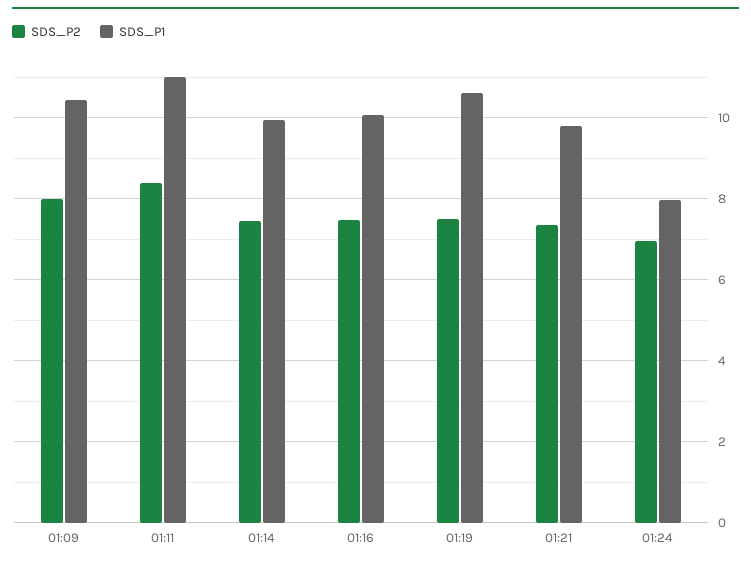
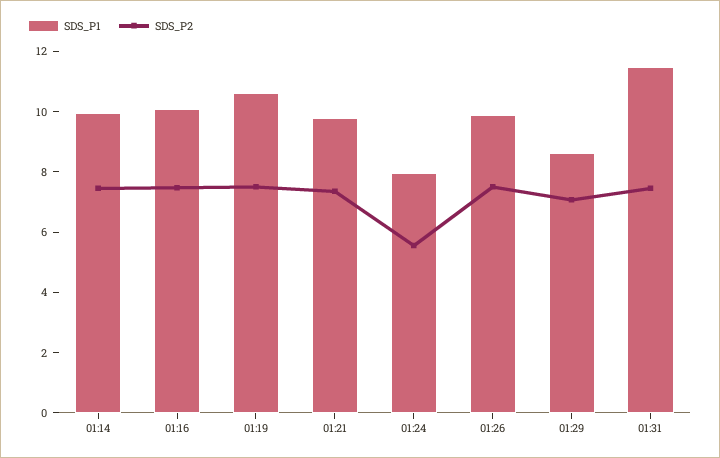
SDS_P2, 01:09: 8 -> none
SDS_P1, 01:09: 10.4 -> none
SDS_P2, 01:11: 8.4 -> none
SDS_P1, 01:11: 11 -> none
SDS_P2, 01:24: 7 -> 5.5
SDS_P1, 01:26: none -> 10
SDS_P2, 01:26: none -> 7.5
SDS_P1, 01:29: none -> 8.5
SDS_P2, 01:29: none -> 7
SDS_P1, 01:31: none -> 11.5
SDS_P2, 01:31: none -> 7.5

